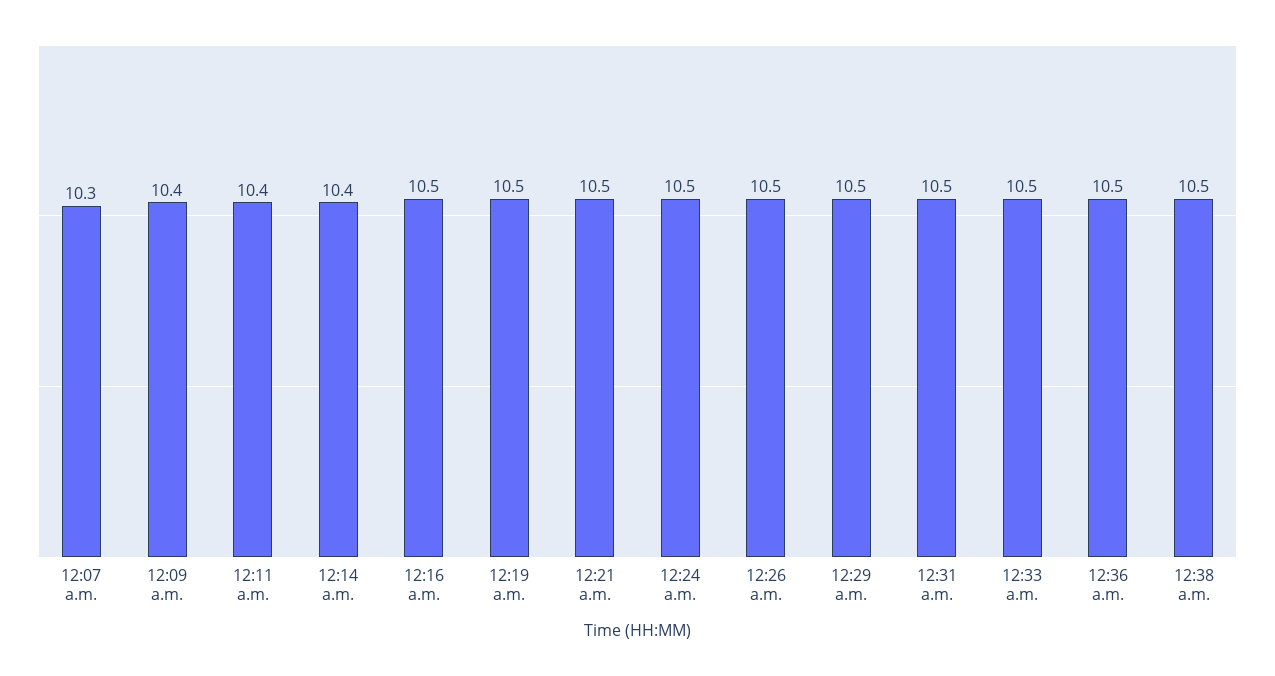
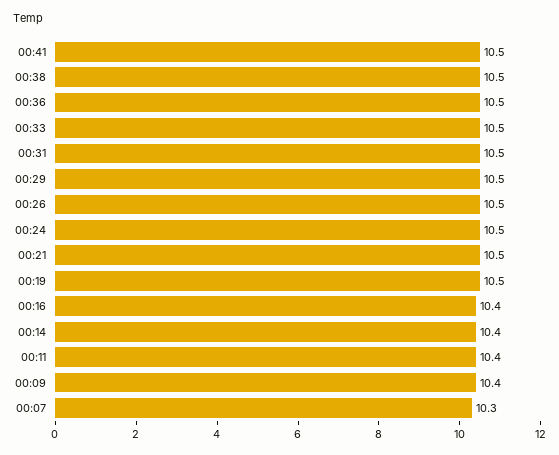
12:16 a.m.: 10.5 -> 10.4
00:41: none -> 10.5

